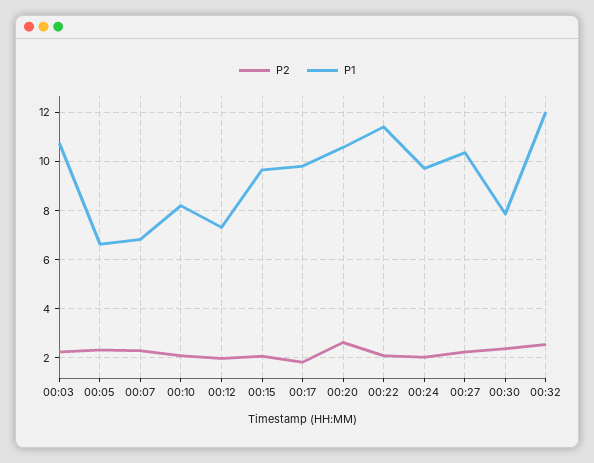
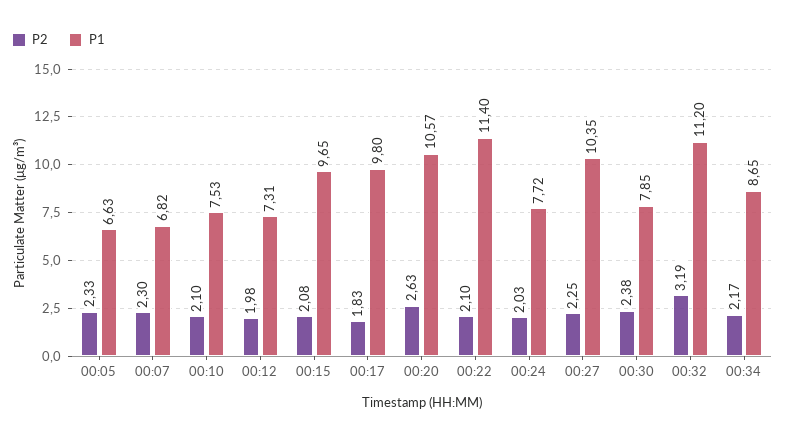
P2, 00:03: 2.25 -> none
P1, 00:03: 10.75 -> none
P1, 00:10: 8.25 -> 7.53
P1, 00:24: 9.75 -> 7.72
P2, 00:32: 2.5 -> 3.19
P1, 00:32: 12 -> 11.2
P2, 00:34: none -> 2.17
P1, 00:34: none -> 8.65

